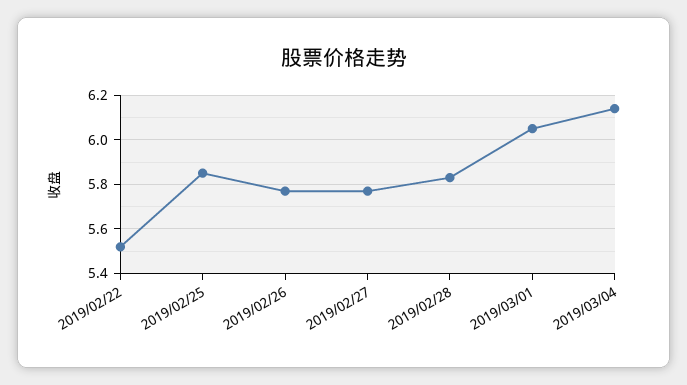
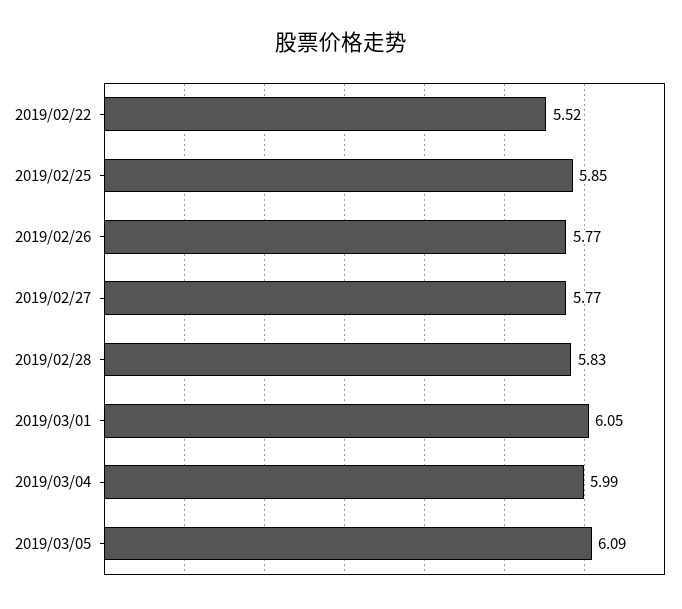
2019/03/04: 6.15 -> 5.99
2019/03/05: none -> 6.09

